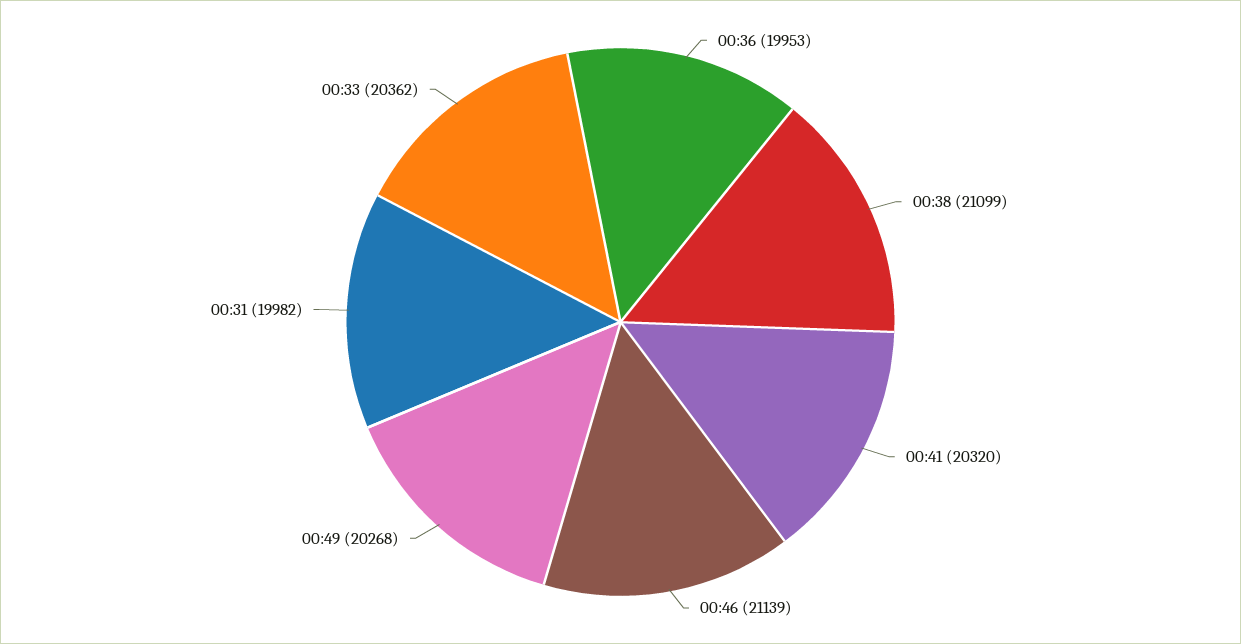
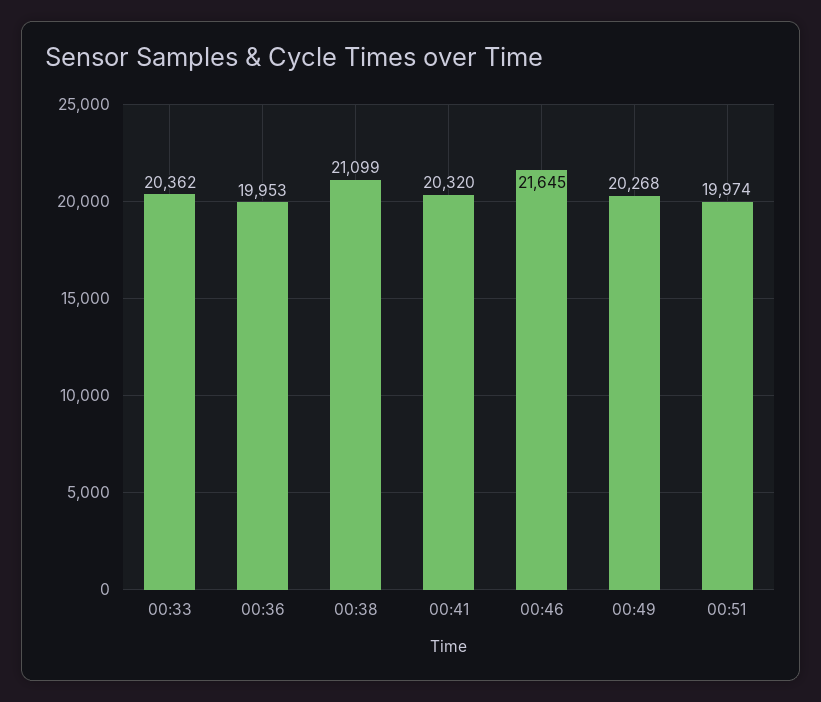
00:46: 21139 -> 21645
00:31: 19982 -> none
00:51: none -> 19974

